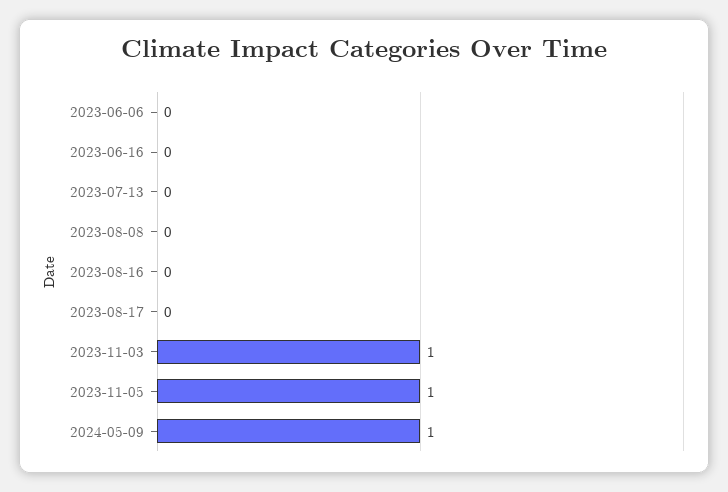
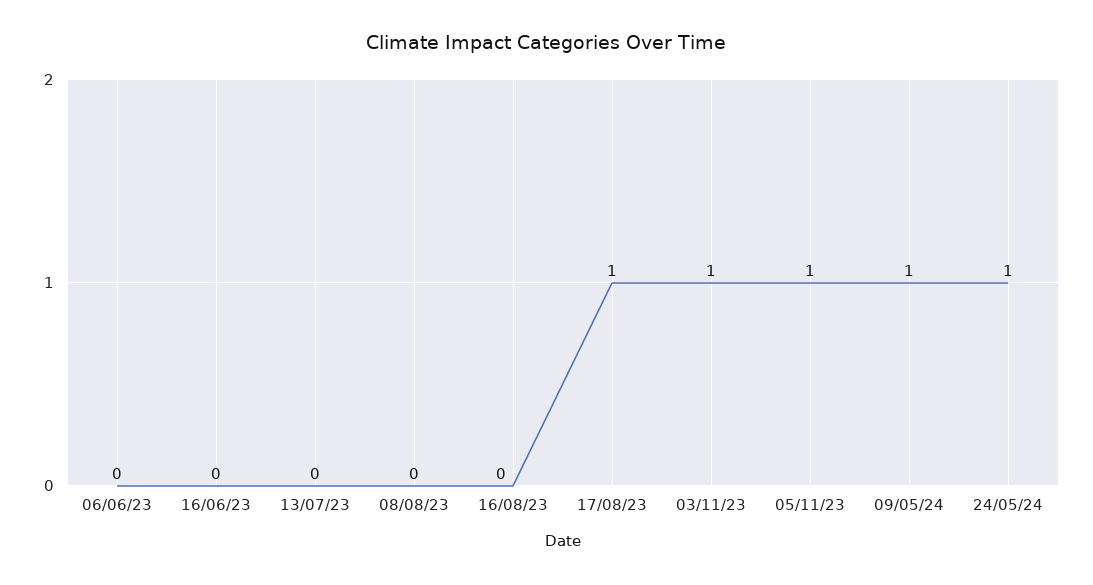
2023-08-17: 0 -> 1
24/05/24: none -> 1

